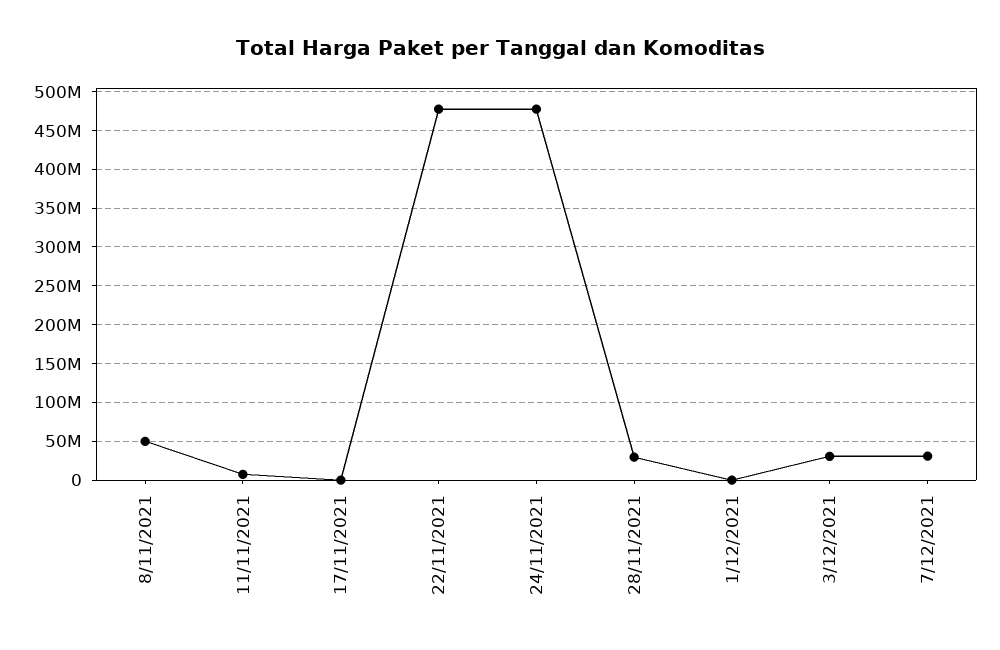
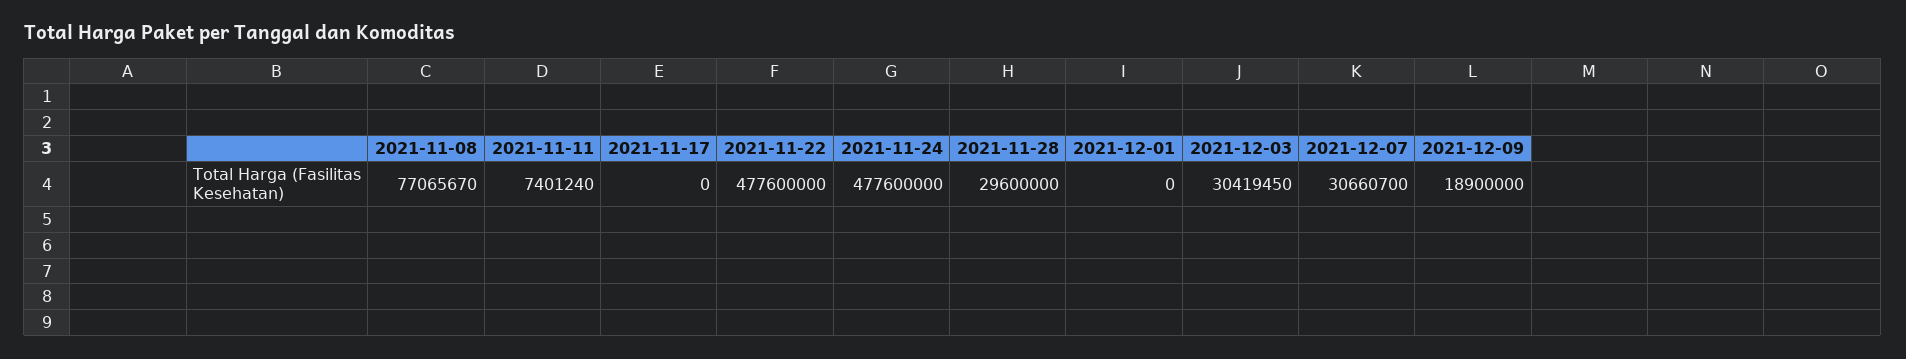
8/11/2021: 50000000 -> 77065670
2021-12-09: none -> 18900000

